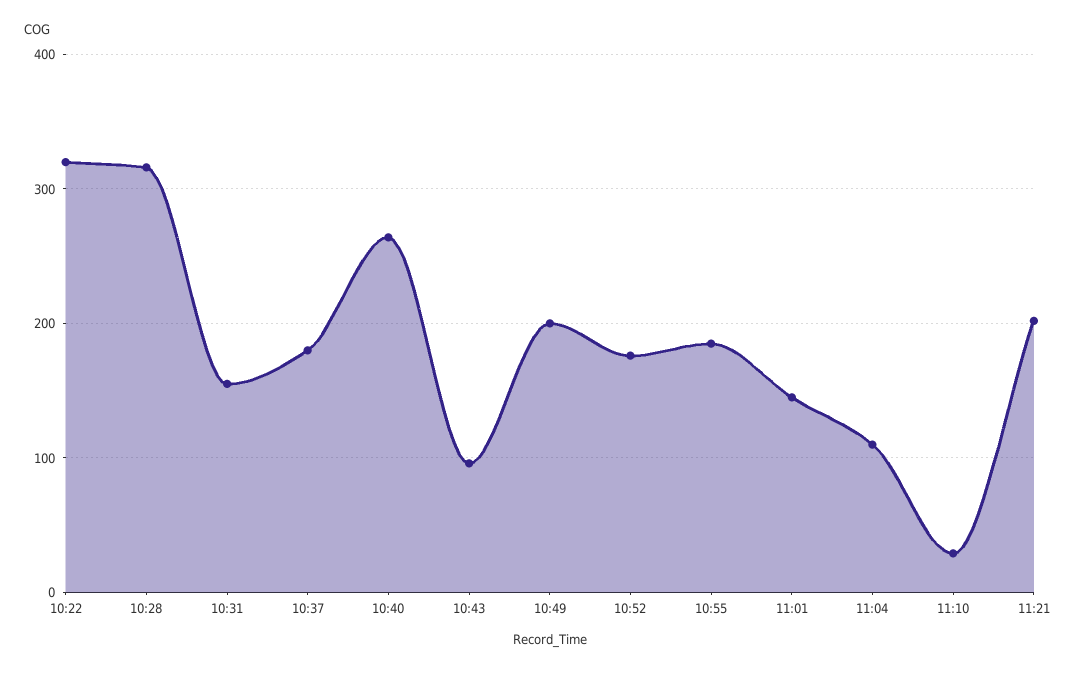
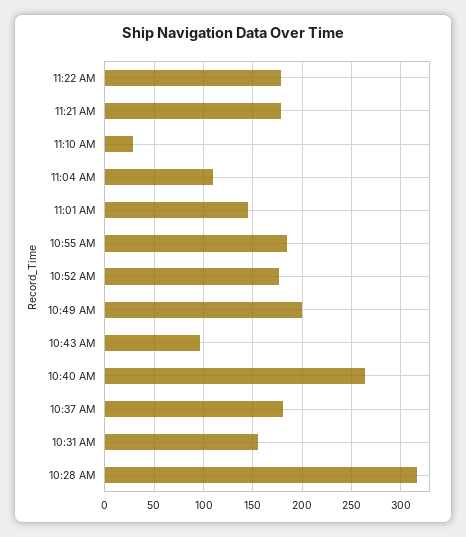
10:22: 320 -> none
11:21: 200 -> 180
11:22 AM: none -> 180

